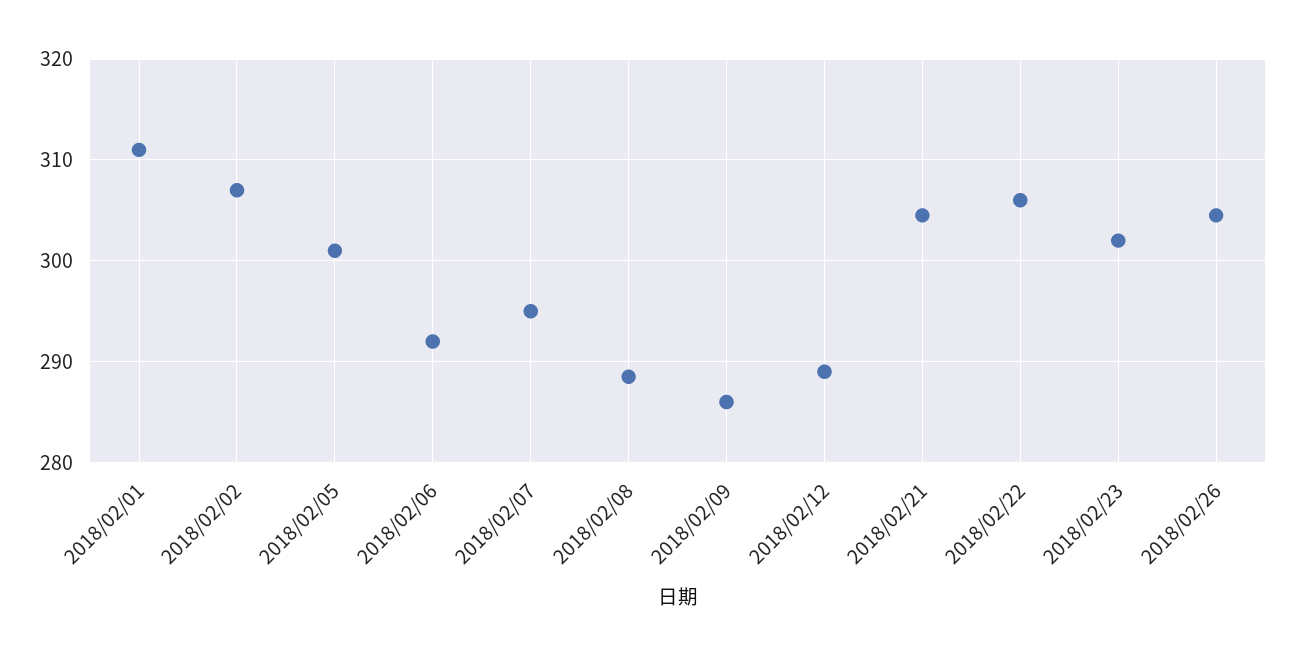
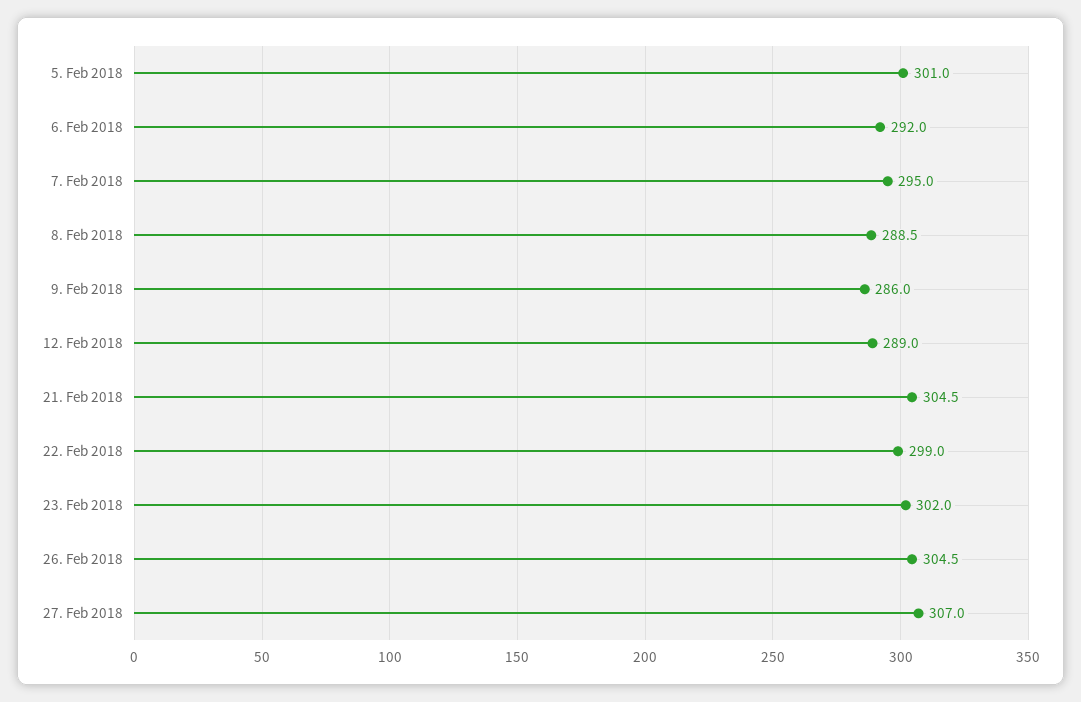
2018/02/01: 311 -> none
2018/02/02: 307 -> none
2018/02/22: 306 -> 299
27. Feb 2018: none -> 307

